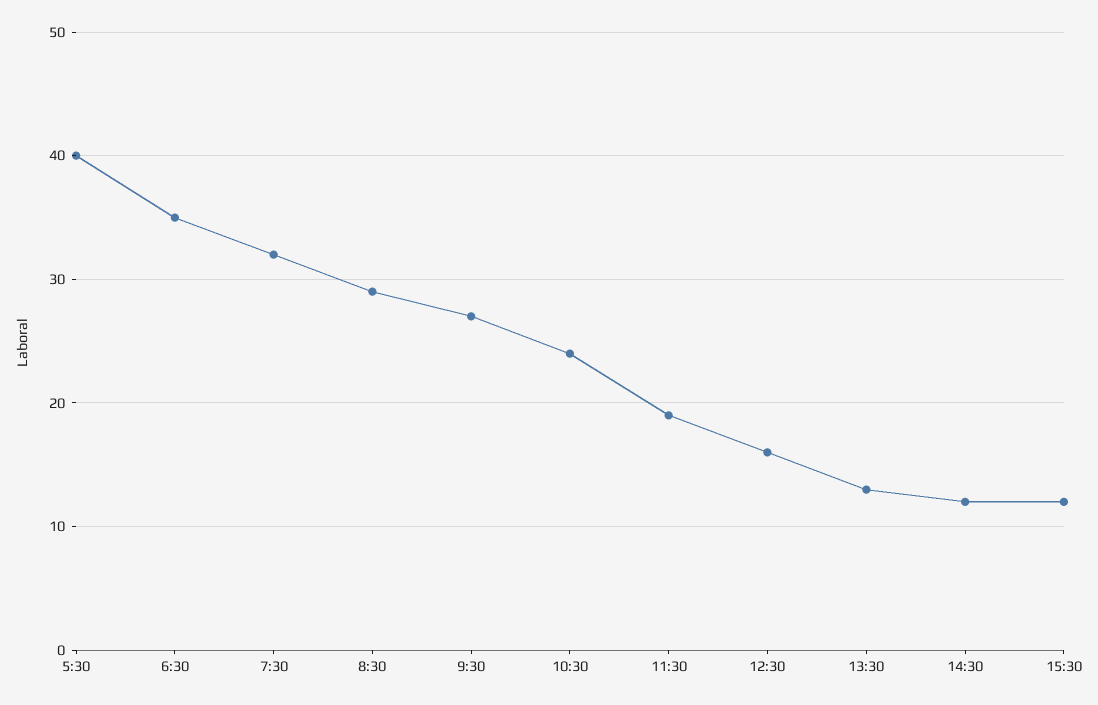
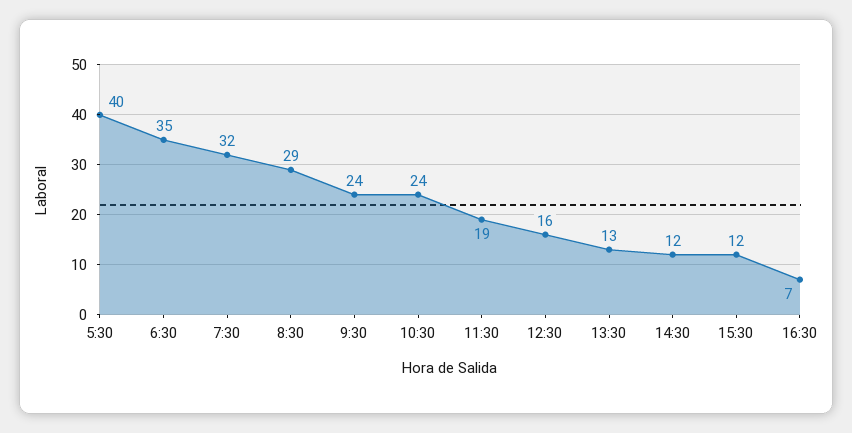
9:30: 27 -> 24
16:30: none -> 7

